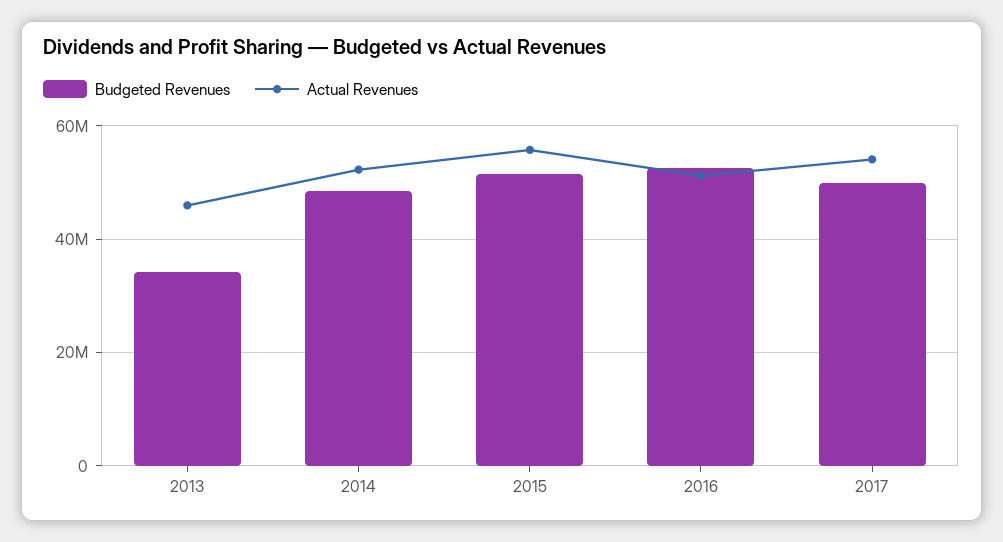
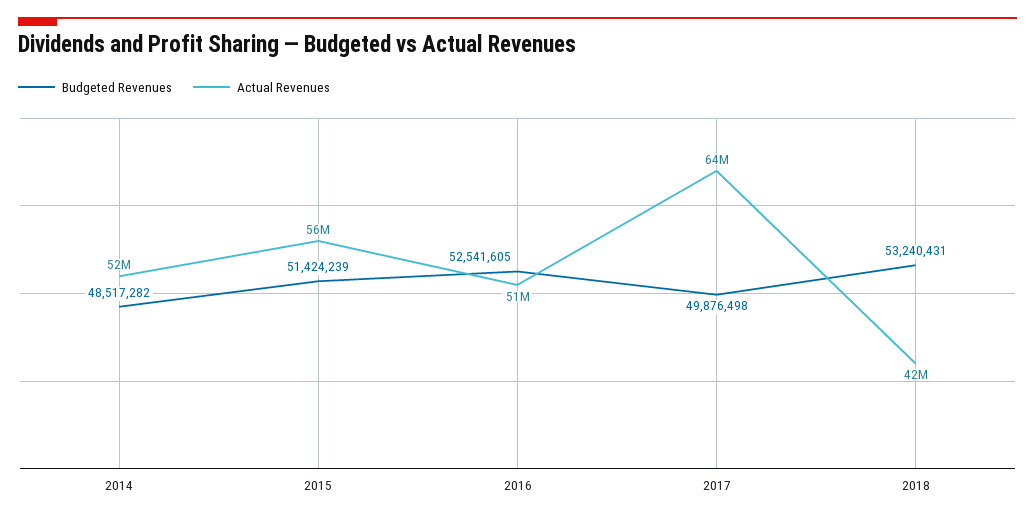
Budgeted Revenues, 2013: 34000000 -> none
Actual Revenues, 2013: 46000000 -> none
Actual Revenues, 2017: 54000000 -> 64000000
Budgeted Revenues, 2018: none -> 53240431
Actual Revenues, 2018: none -> 42000000

